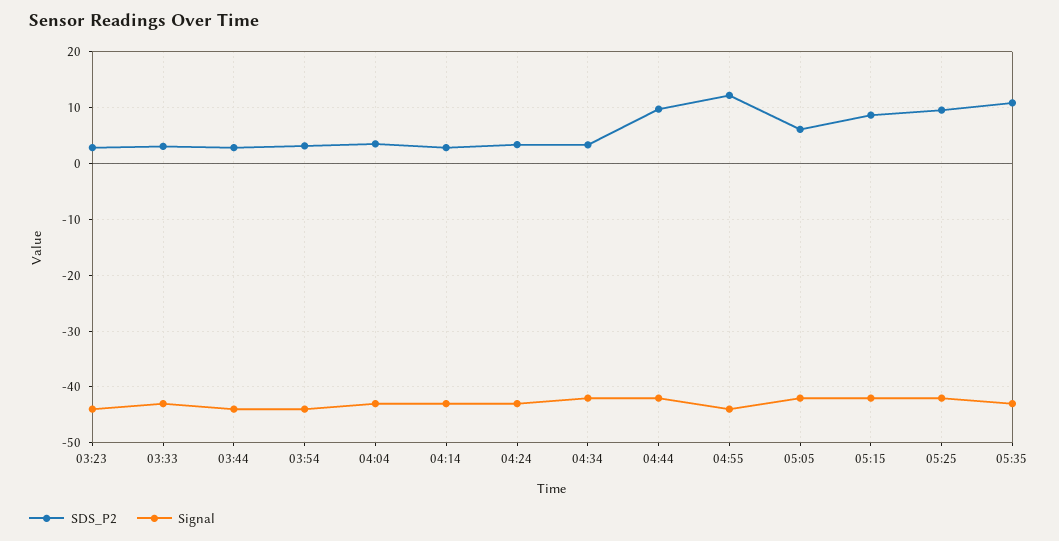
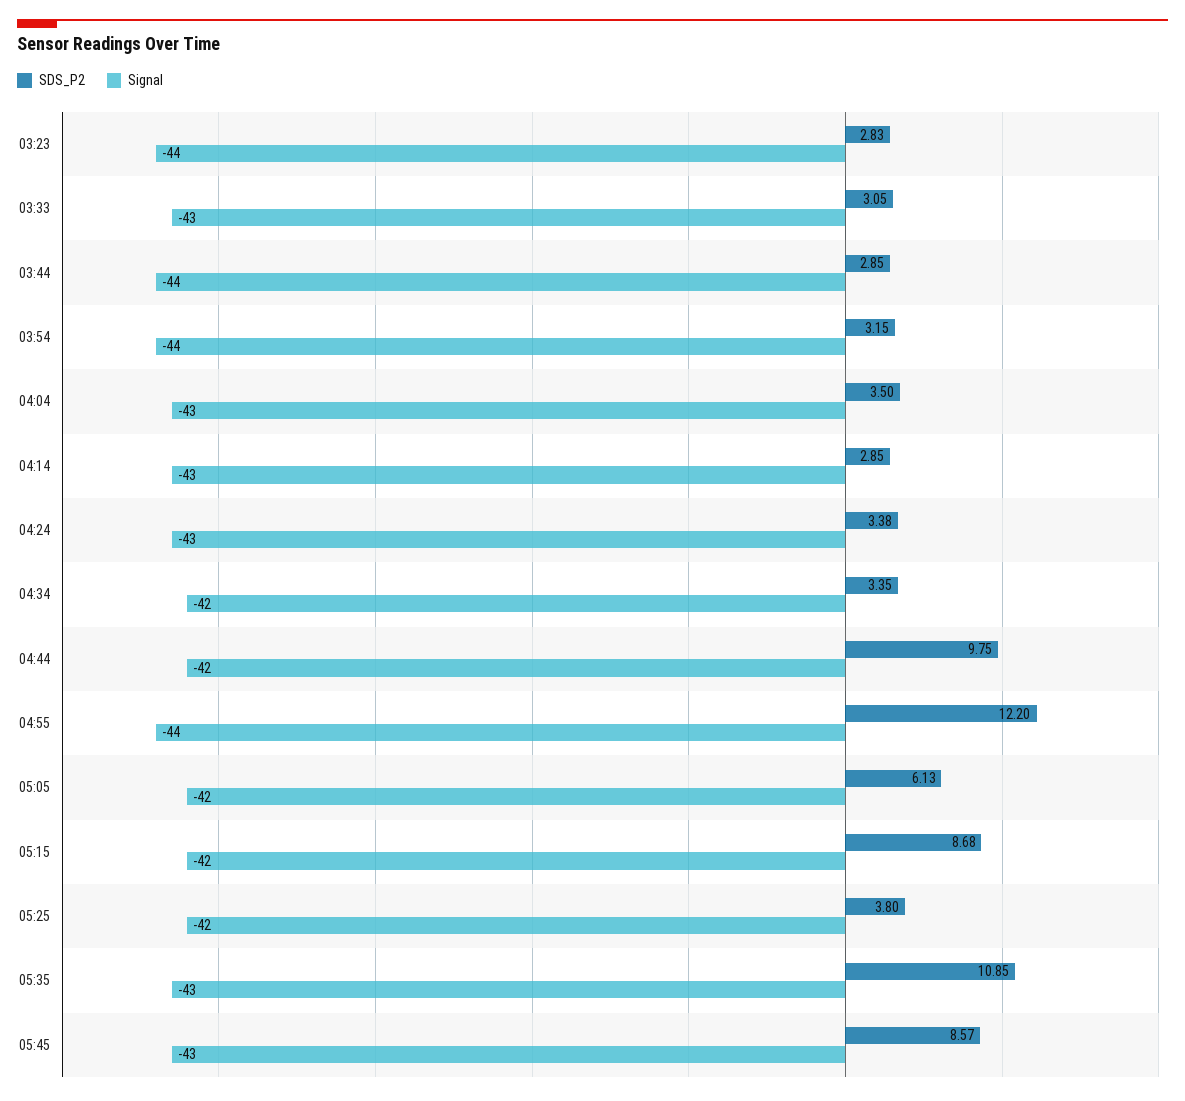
SDS_P2, 05:25: 10 -> 3.8
SDS_P2, 05:45: none -> 8.57
Signal, 05:45: none -> -43

